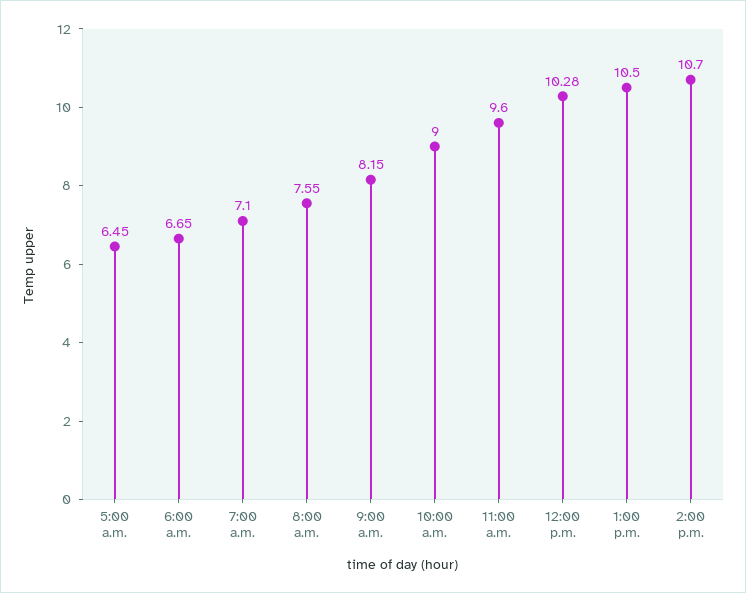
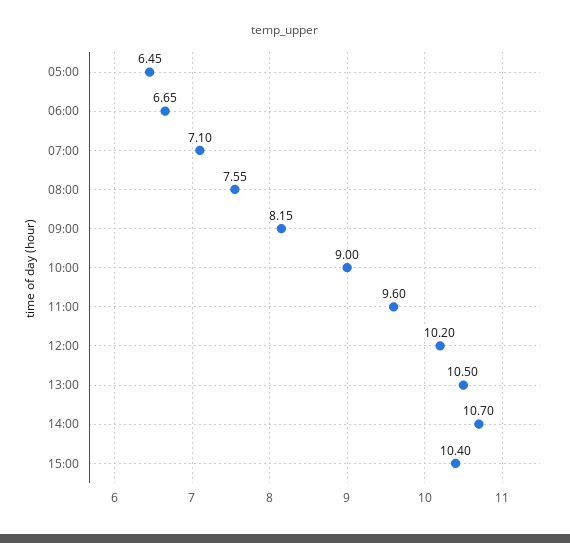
12:00 p.m.: 10.28 -> 10.2
15:00: none -> 10.4

